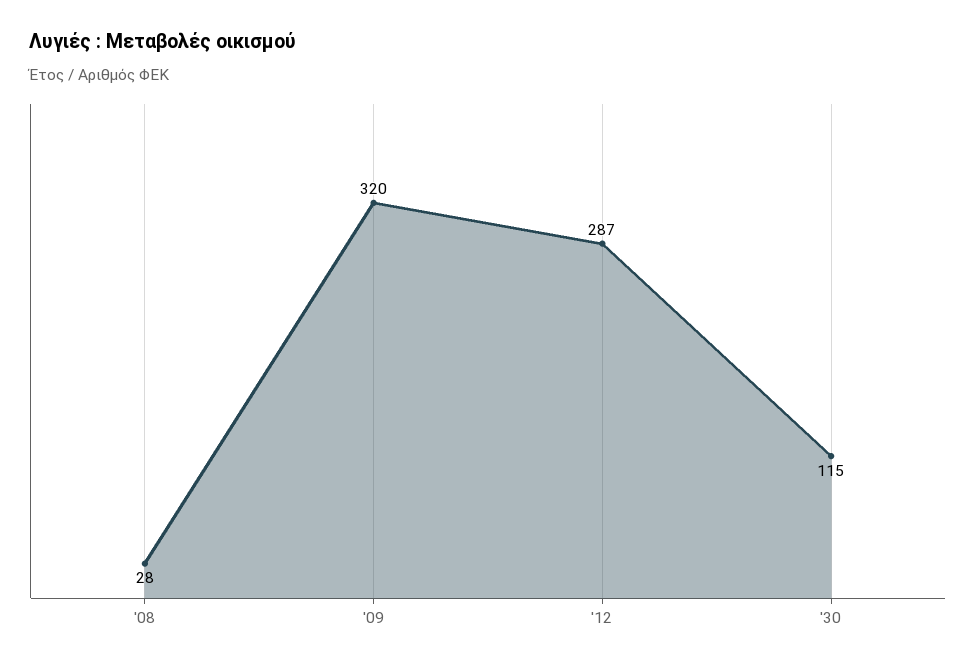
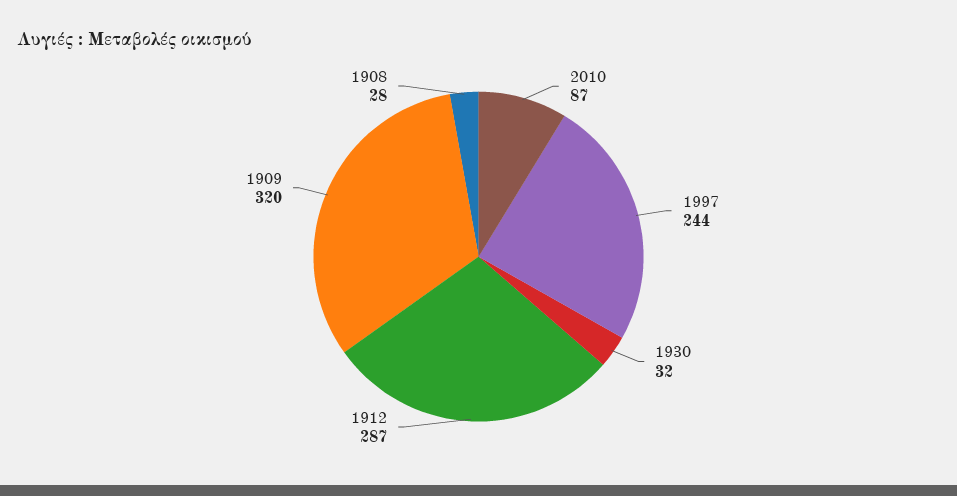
'30: 115 -> 32
2010: none -> 87
1997: none -> 244

